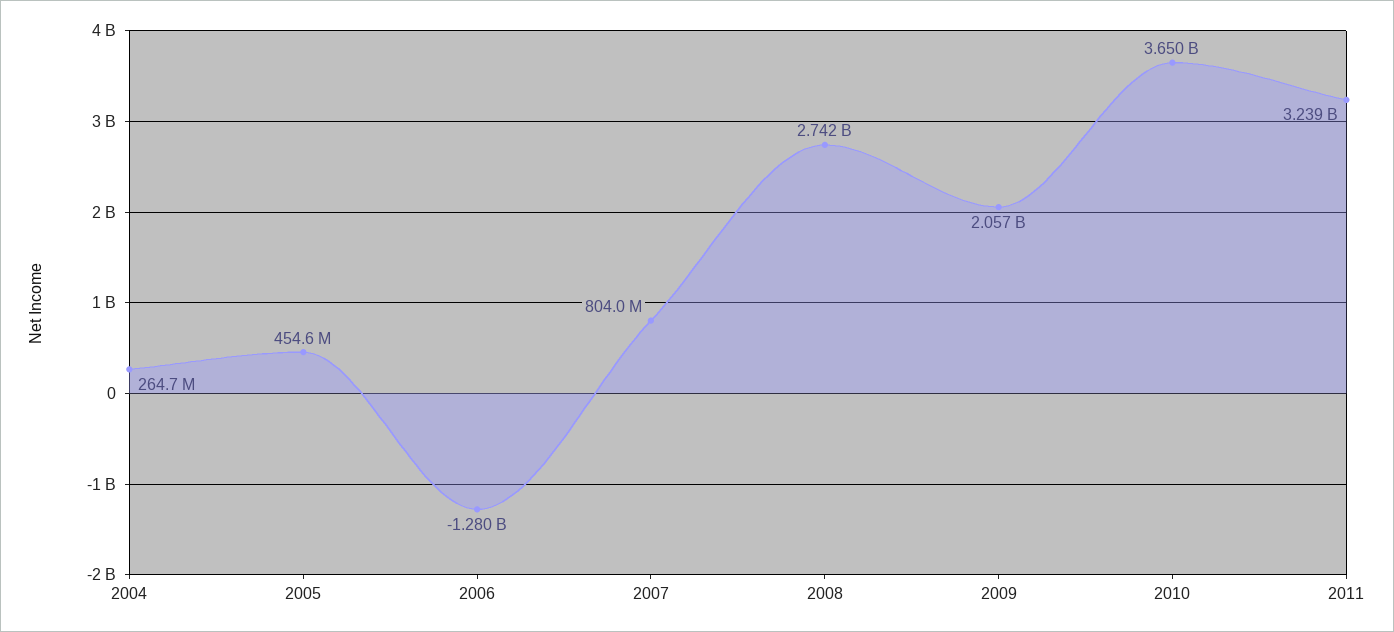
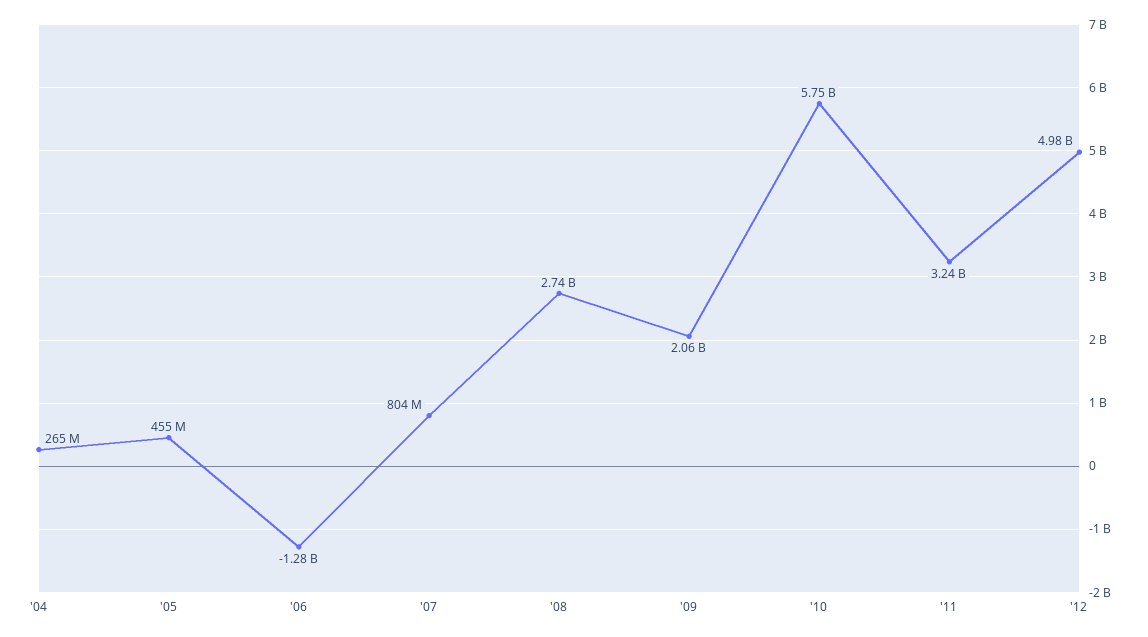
2010: 3650000000 -> 5750000000
'12: none -> 4980000000

